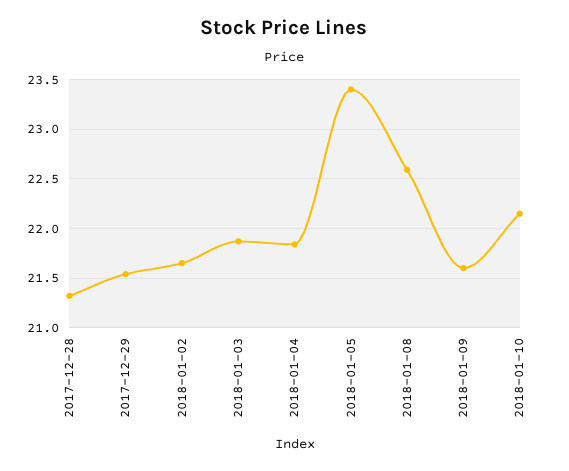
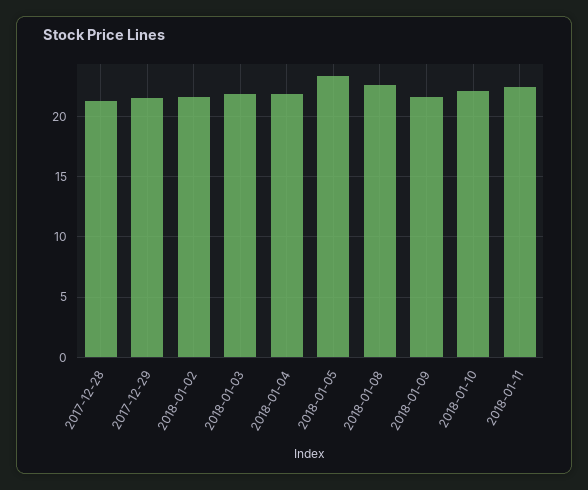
2018-01-11: none -> 22.5

